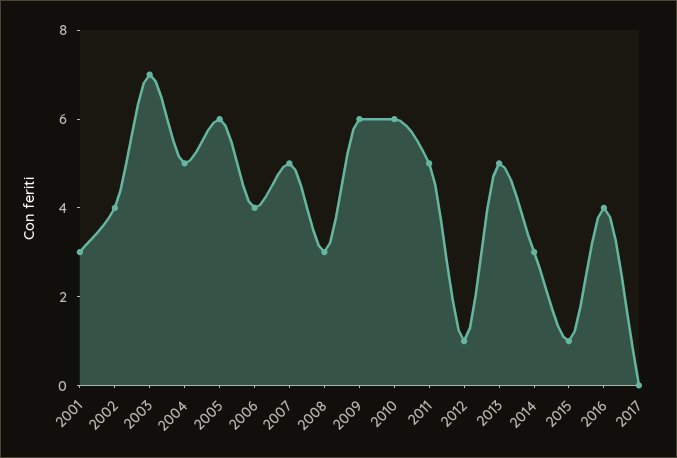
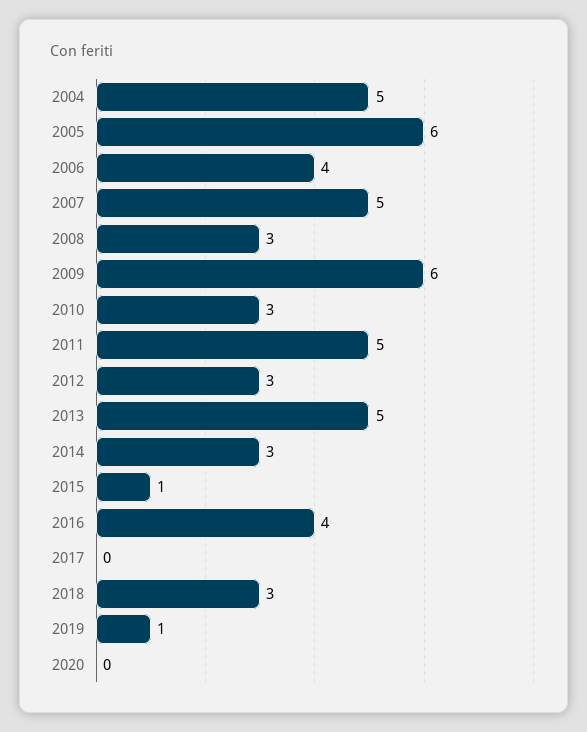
2001: 3 -> none
2002: 4 -> none
2003: 7 -> none
2010: 6 -> 3
2012: 1 -> 3
2018: none -> 3
2019: none -> 1
2020: none -> 0

